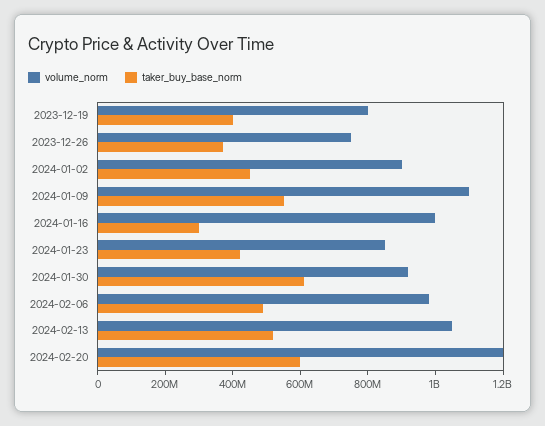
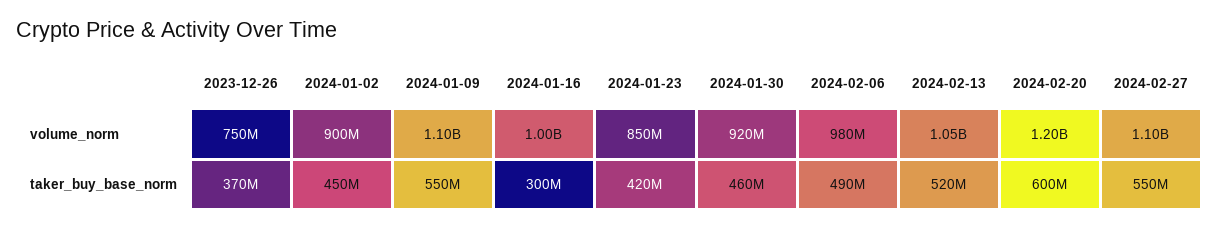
volume_norm, 2023-12-19: 800000000 -> none
taker_buy_base_norm, 2023-12-19: 400000000 -> none
taker_buy_base_norm, 2024-01-30: 600000000 -> 460000000
volume_norm, 2024-02-27: none -> 1100000000
taker_buy_base_norm, 2024-02-27: none -> 550000000

